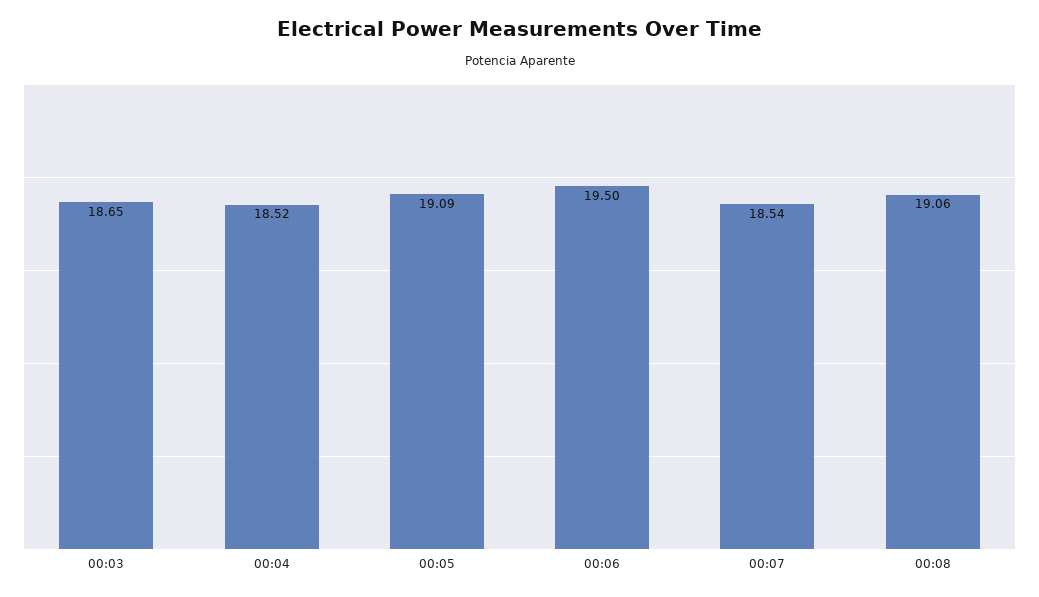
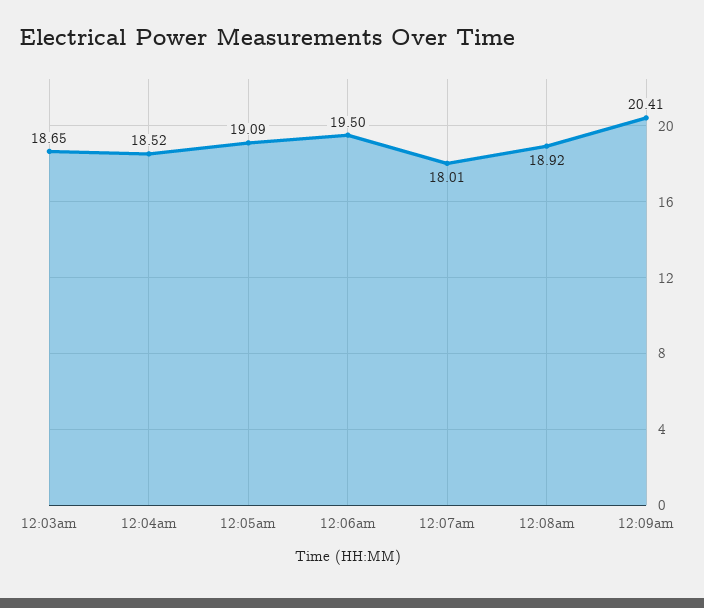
00:07: 18.54 -> 18.01
00:08: 19.06 -> 18.92
12:09am: none -> 20.41

